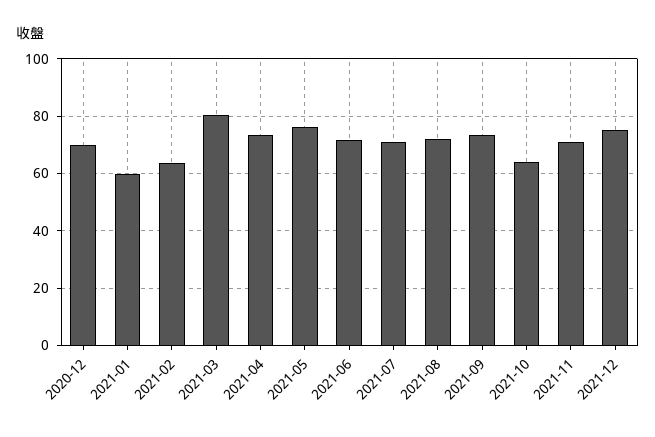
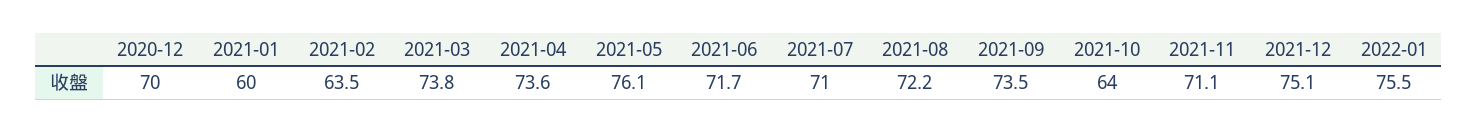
2021-03: 80 -> 73.8
2022-01: none -> 75.5

